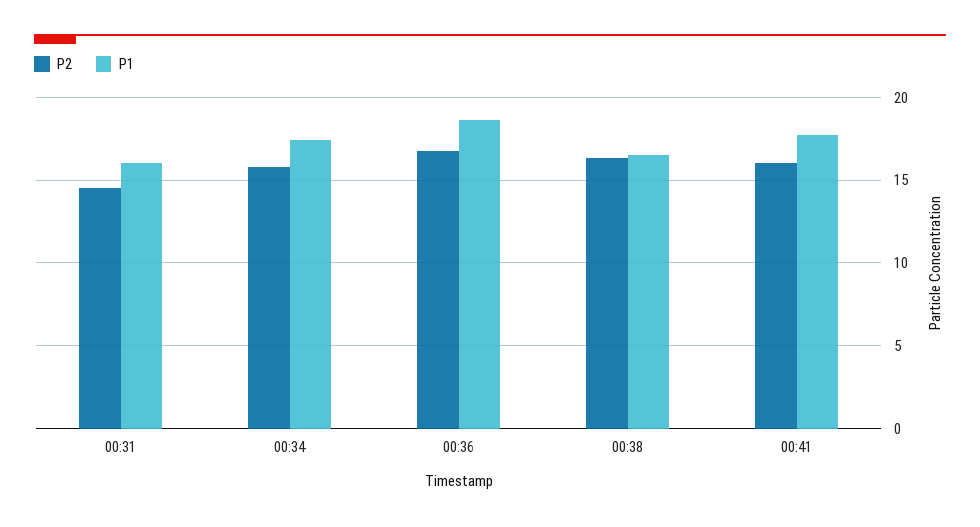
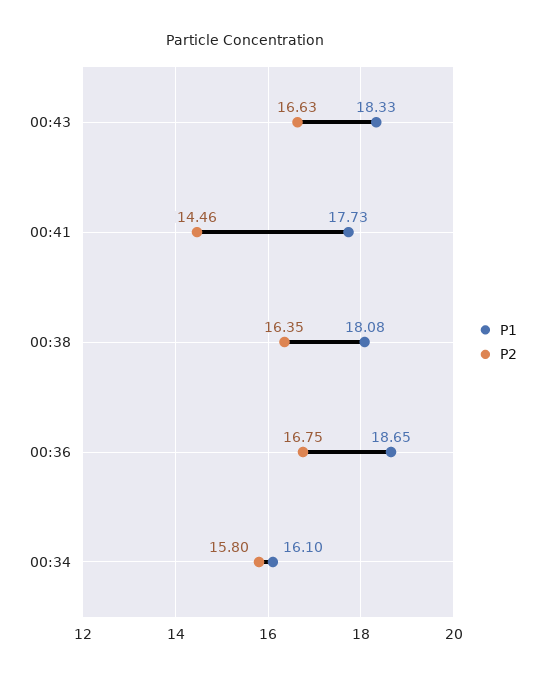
P2, 00:31: 14.5 -> none
P1, 00:31: 16 -> none
P1, 00:34: 17.5 -> 16.1
P1, 00:38: 16.5 -> 18.08
P2, 00:41: 16 -> 14.46
P1, 00:43: none -> 18.33
P2, 00:43: none -> 16.63

